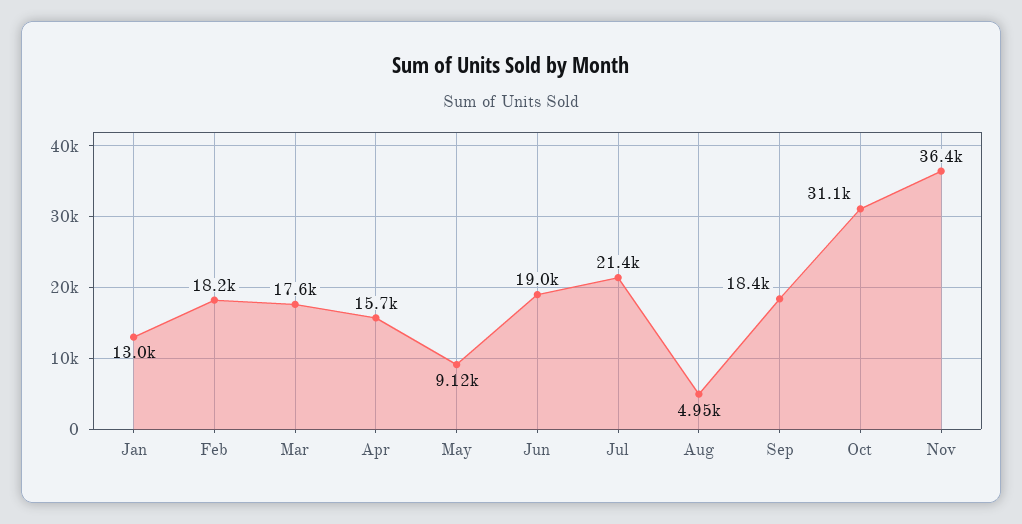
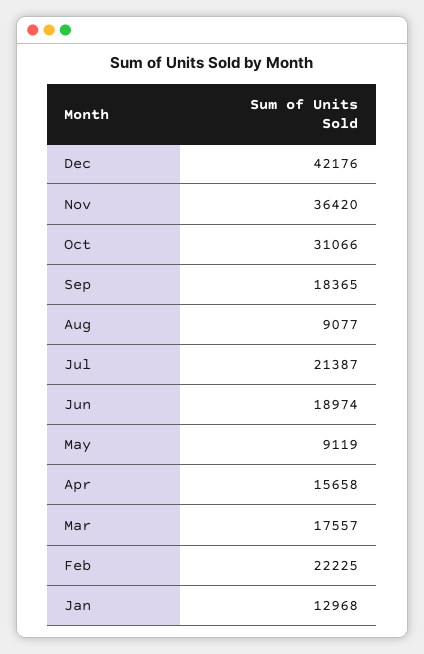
Feb: 18200 -> 22225
Aug: 4950 -> 9077
Dec: none -> 42176

